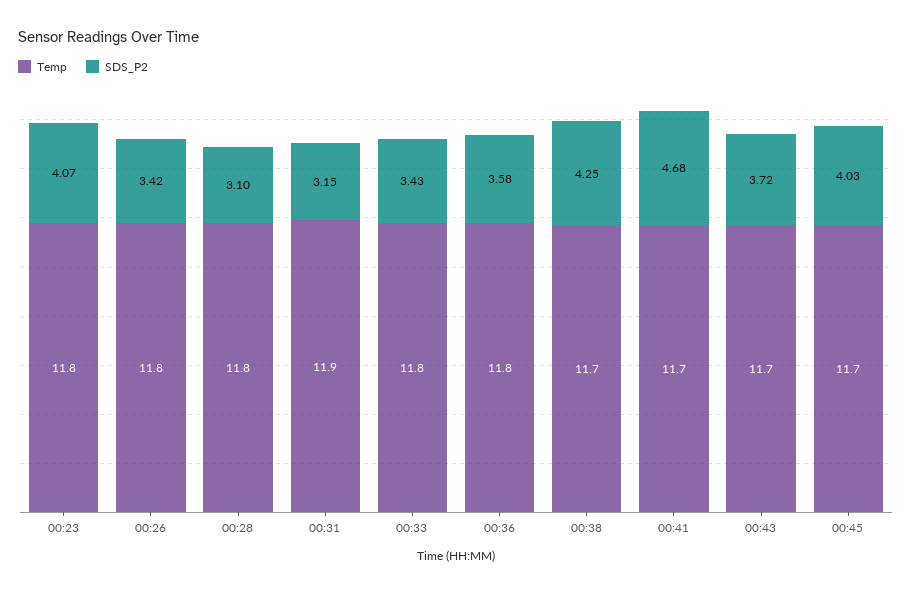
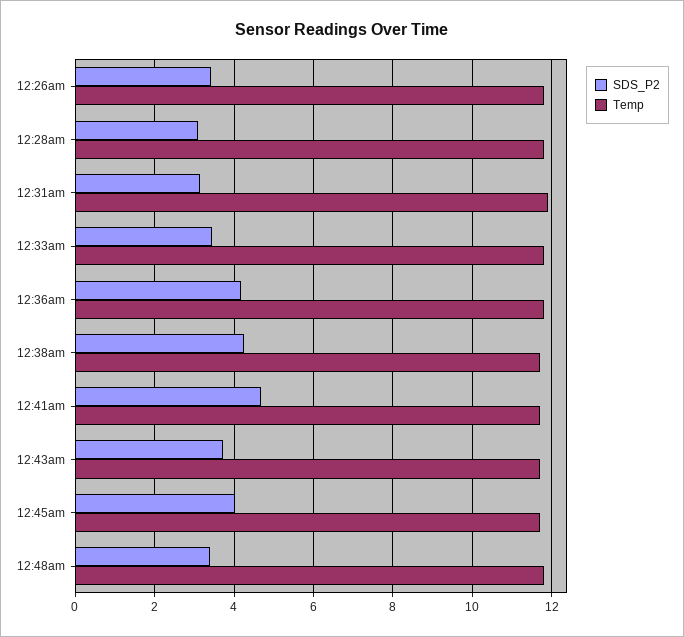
Temp, 00:23: 11.8 -> none
SDS_P2, 00:23: 4.07 -> none
SDS_P2, 00:36: 3.58 -> 4.2
SDS_P2, 12:48am: none -> 3.4
Temp, 12:48am: none -> 11.8

